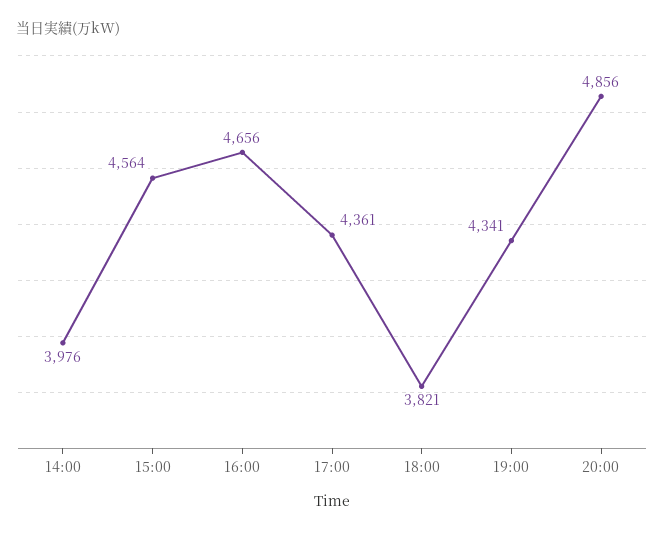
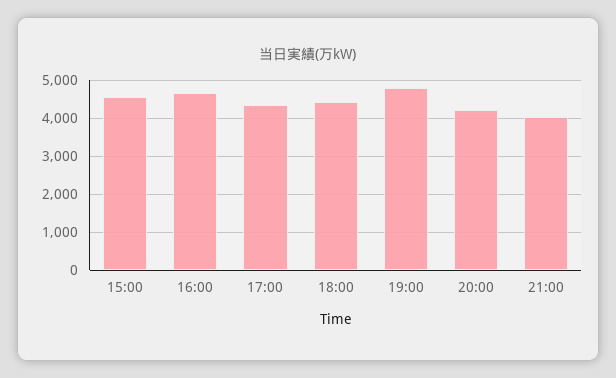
14:00: 3976 -> none
18:00: 3821 -> 4400
19:00: 4341 -> 4800
20:00: 4856 -> 4200
21:00: none -> 4000

